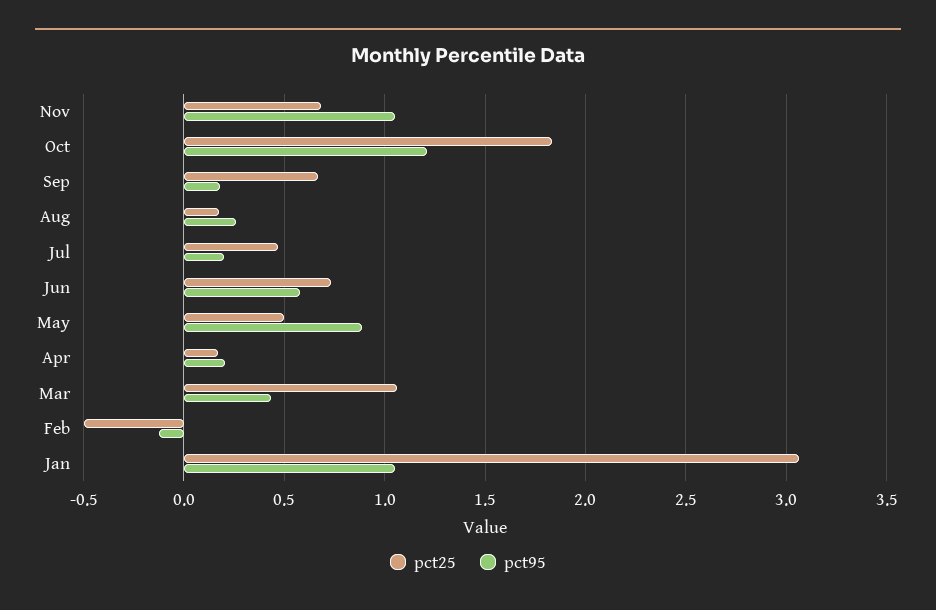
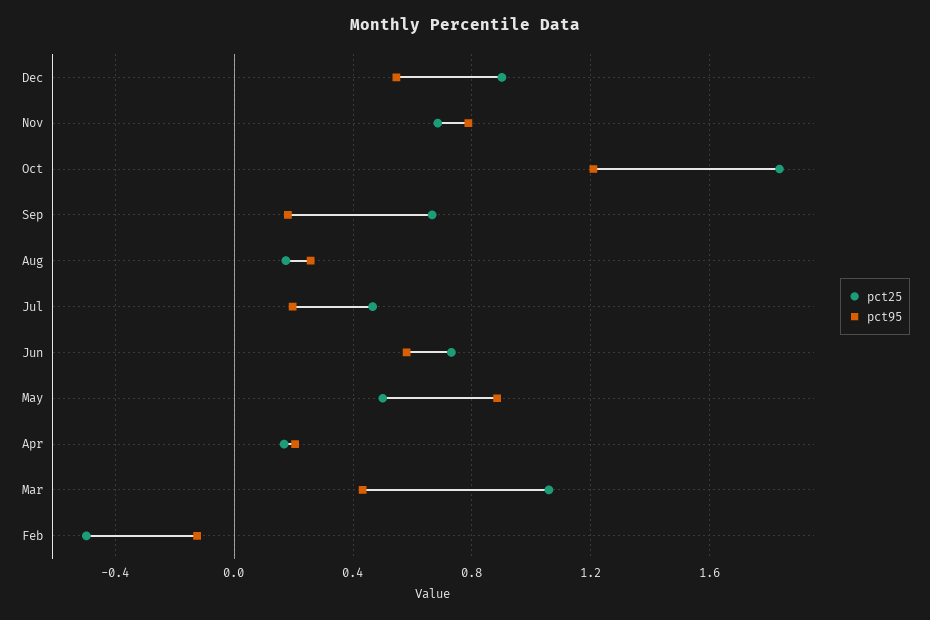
pct95, Nov: 1.05 -> 0.8
pct25, Jan: 3.05 -> none
pct95, Jan: 1.05 -> none
pct25, Dec: none -> 0.9
pct95, Dec: none -> 0.55

